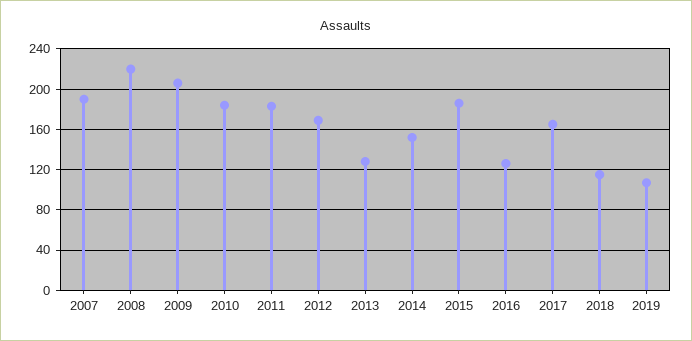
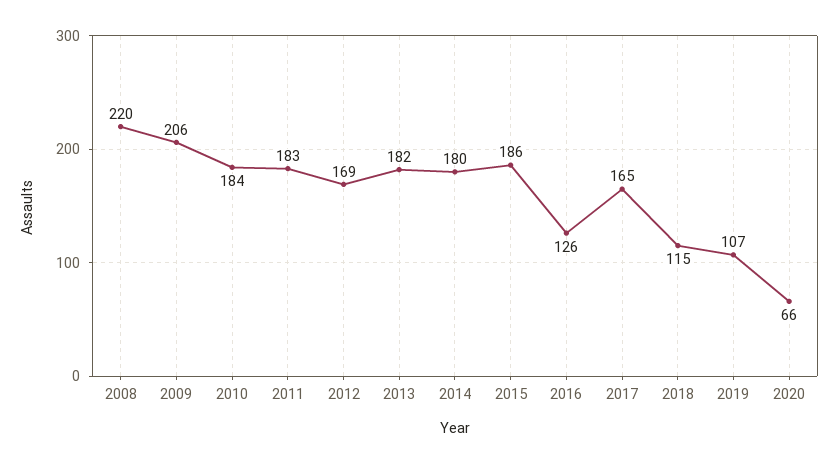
2007: 190 -> none
2013: 130 -> 182
2014: 150 -> 180
2020: none -> 66

